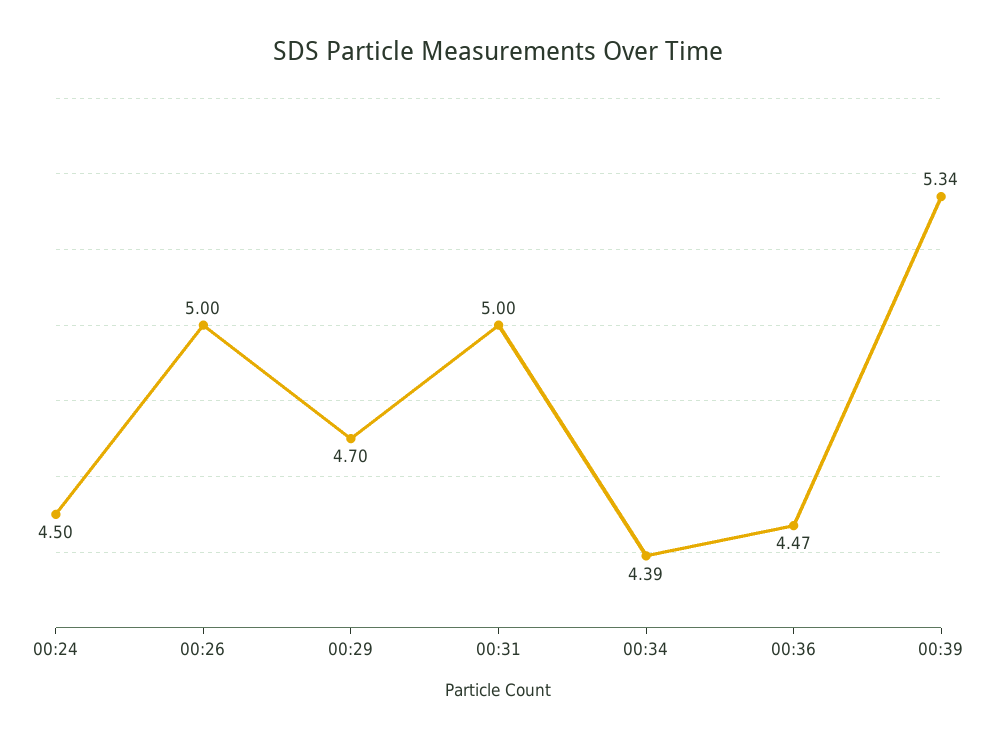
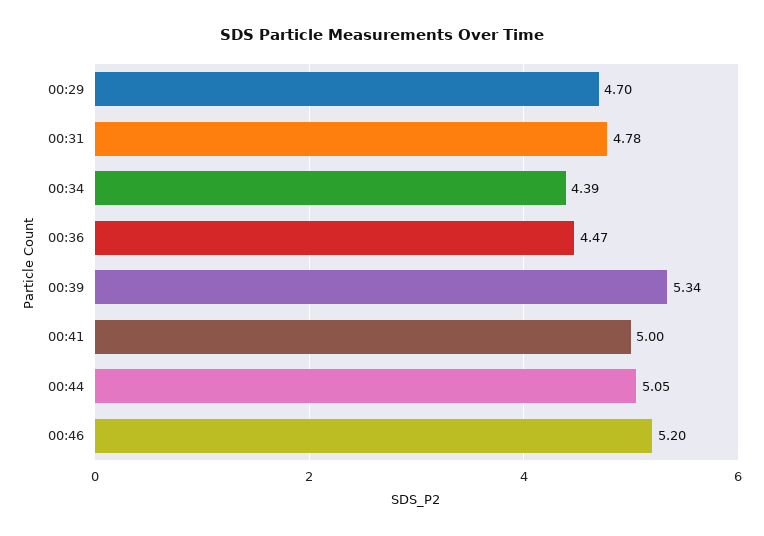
00:24: 4.5 -> none
00:26: 5 -> none
00:31: 5 -> 4.78
00:41: none -> 5
00:44: none -> 5.05
00:46: none -> 5.2

